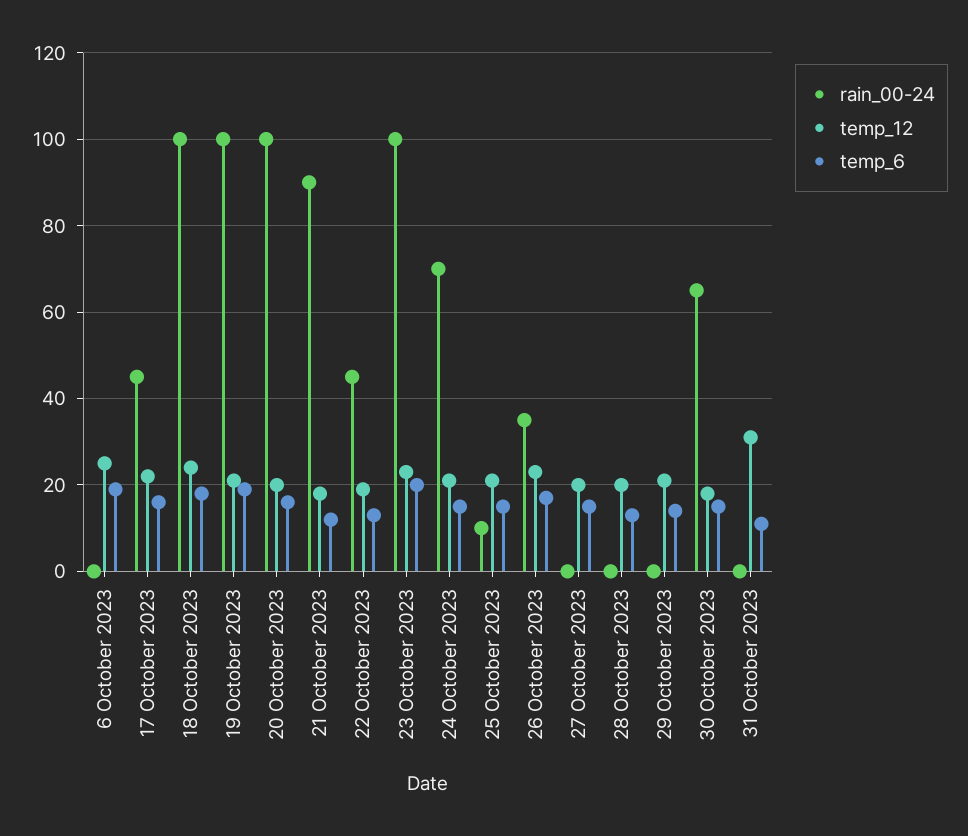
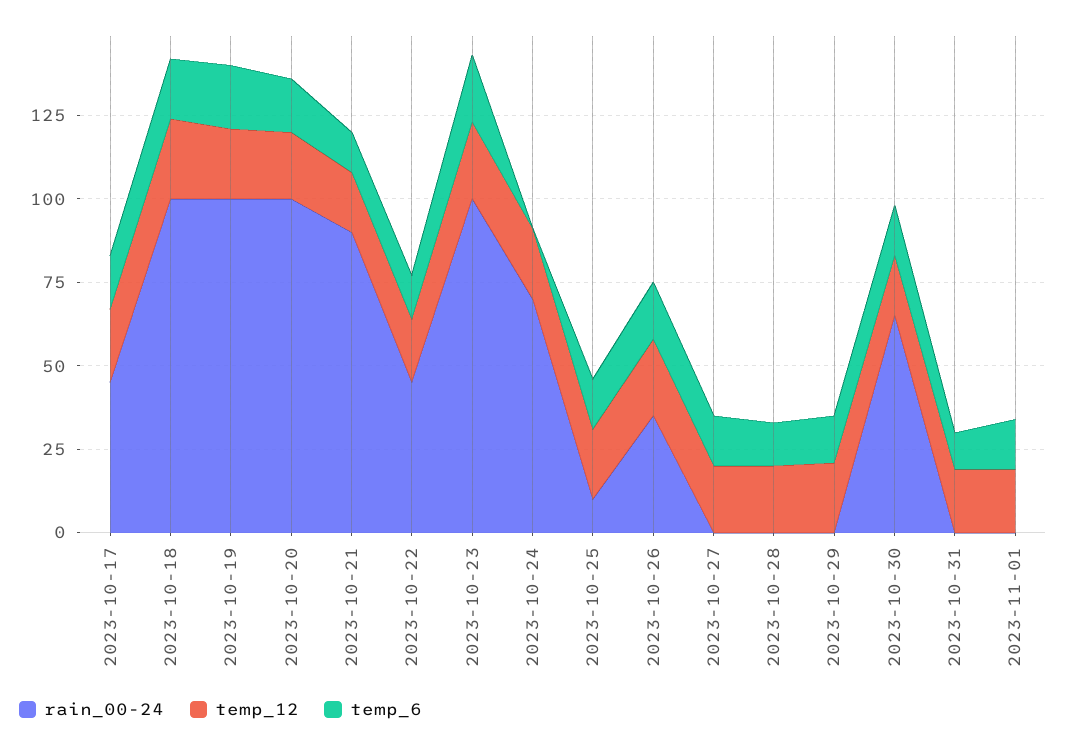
rain_00-24, 6 October 2023: 0 -> none
temp_12, 6 October 2023: 25 -> none
temp_6, 6 October 2023: 20 -> none
temp_6, 24 October 2023: 15 -> 0
temp_12, 31 October 2023: 30 -> 20
rain_00-24, 2023-11-01: none -> 0
temp_12, 2023-11-01: none -> 20
temp_6, 2023-11-01: none -> 15

